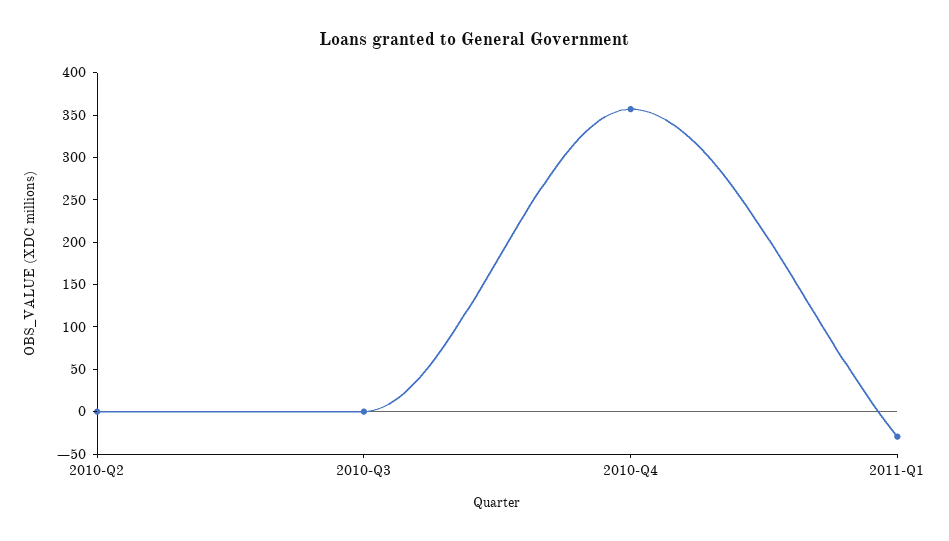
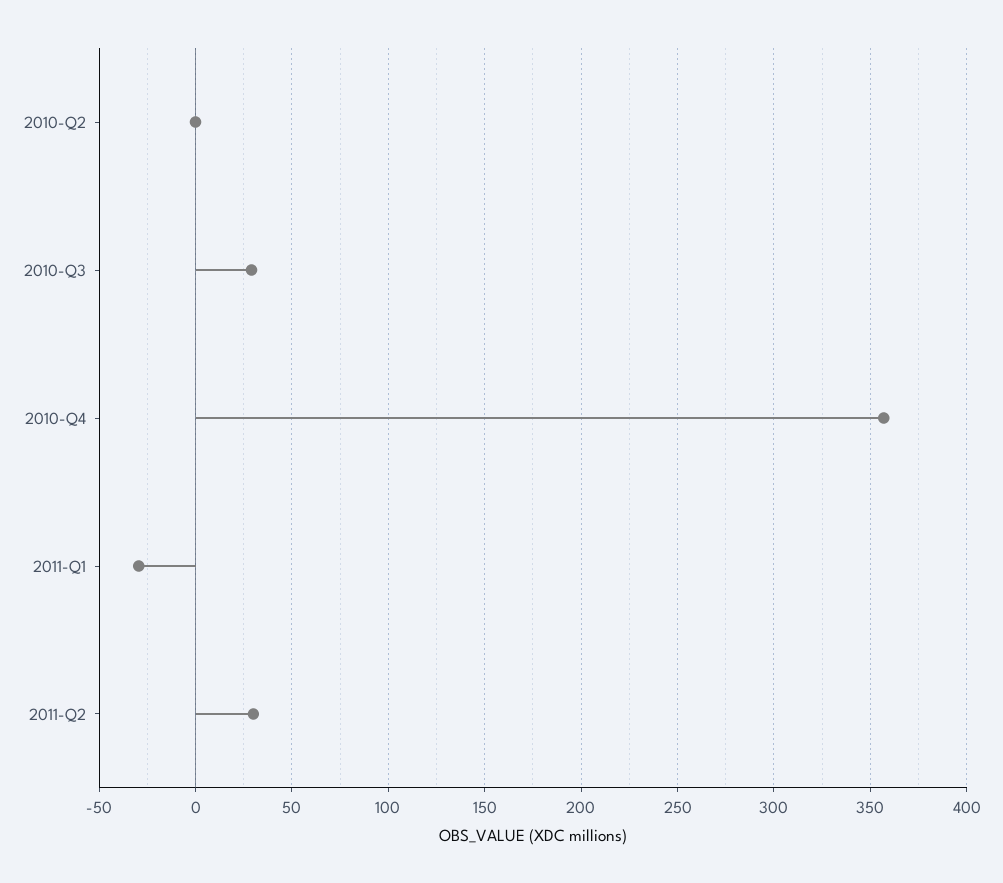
2010-Q3: 0 -> 30
2011-Q2: none -> 30

